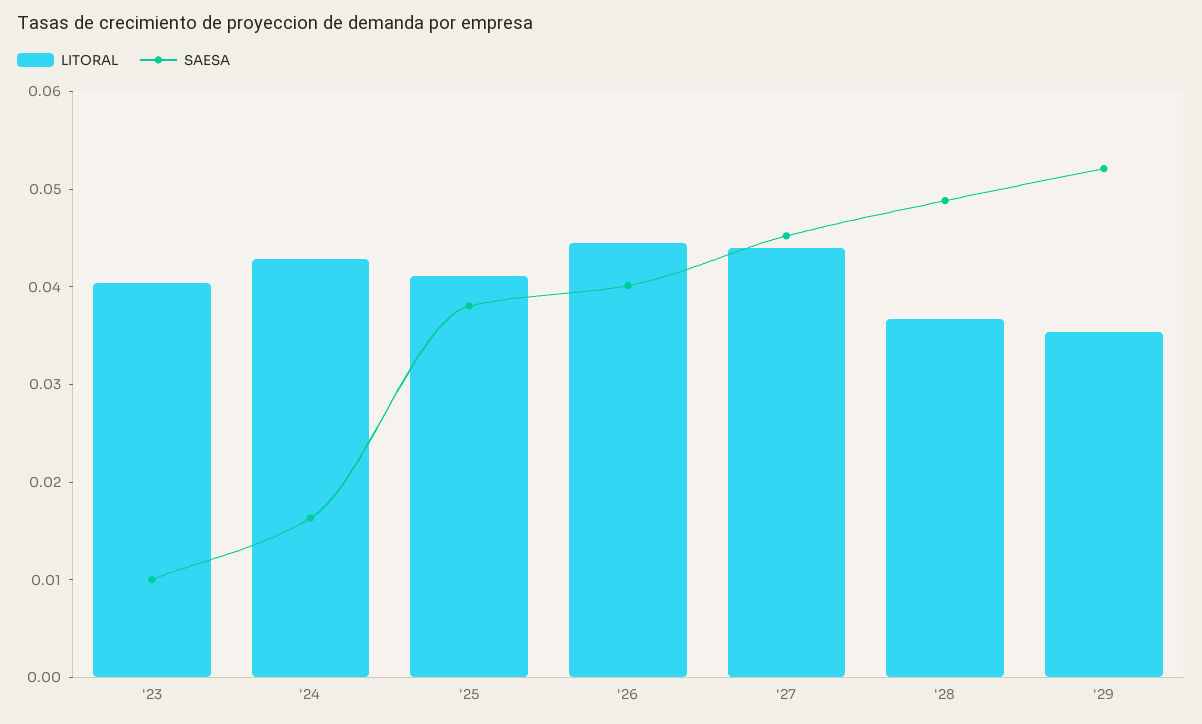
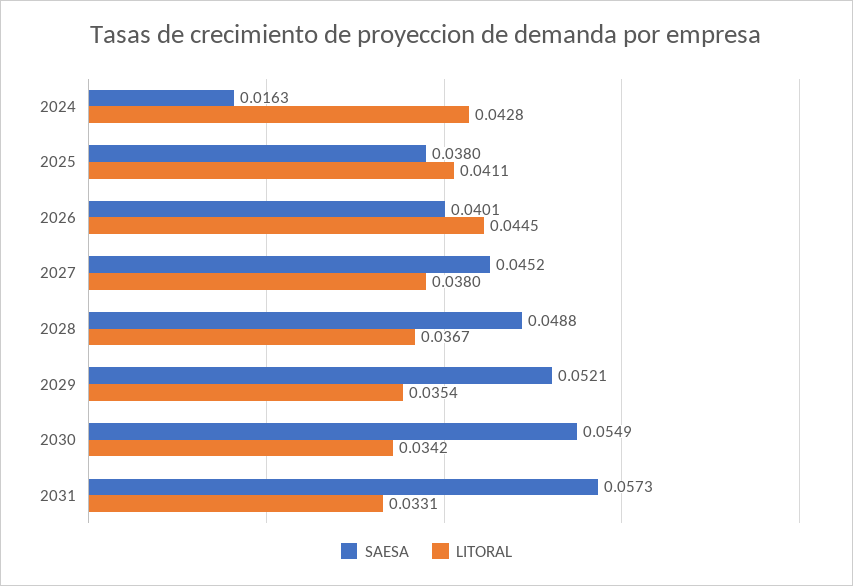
LITORAL, '23: 0.04 -> none
SAESA, '23: 0.01 -> none
LITORAL, '27: 0.044 -> 0.038
SAESA, 2030: none -> 0.0549
LITORAL, 2030: none -> 0.0342
SAESA, 2031: none -> 0.0573
LITORAL, 2031: none -> 0.0331

